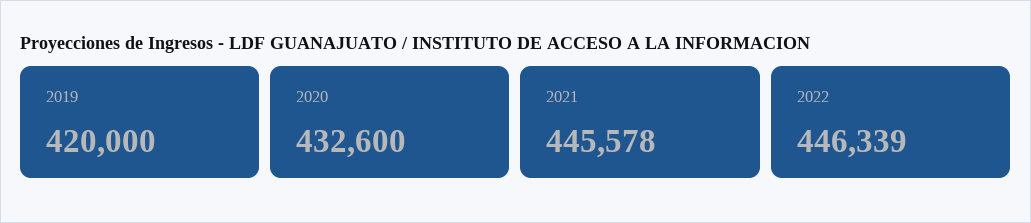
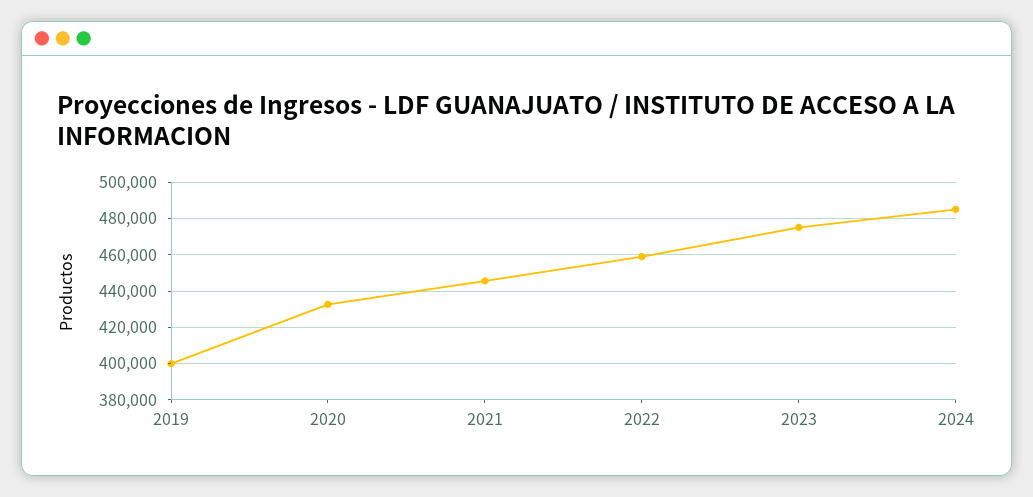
2019: 420000 -> 400000
2022: 446339 -> 460000
2023: none -> 475000
2024: none -> 485000

